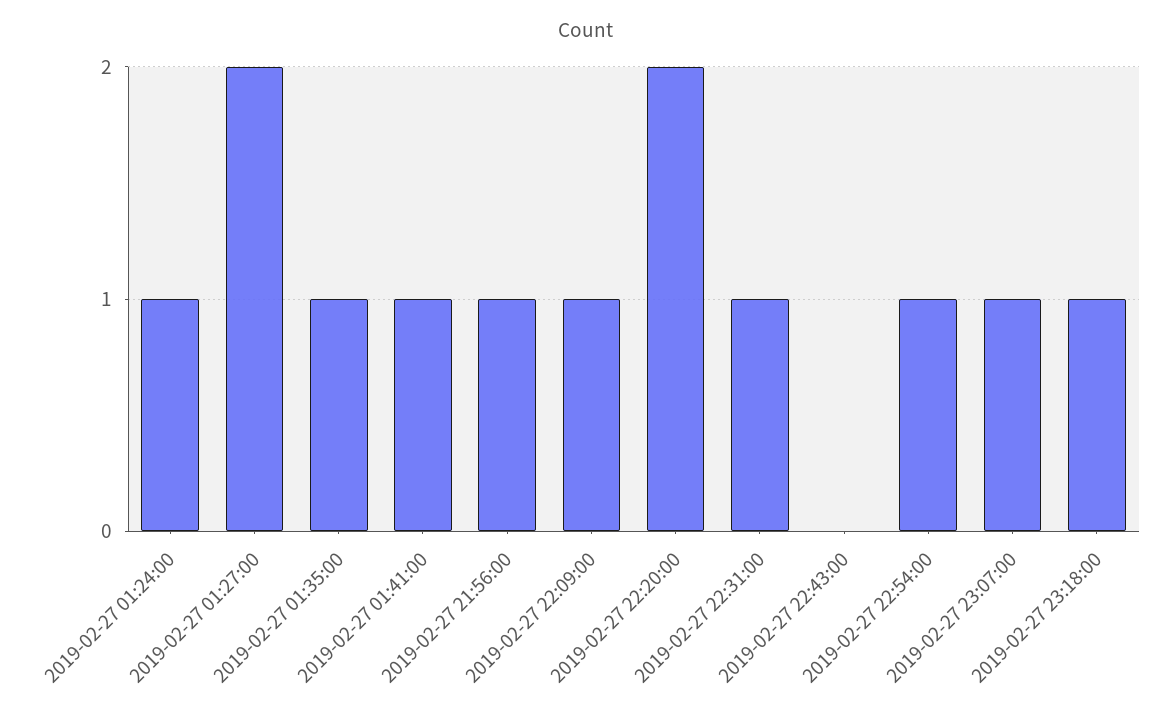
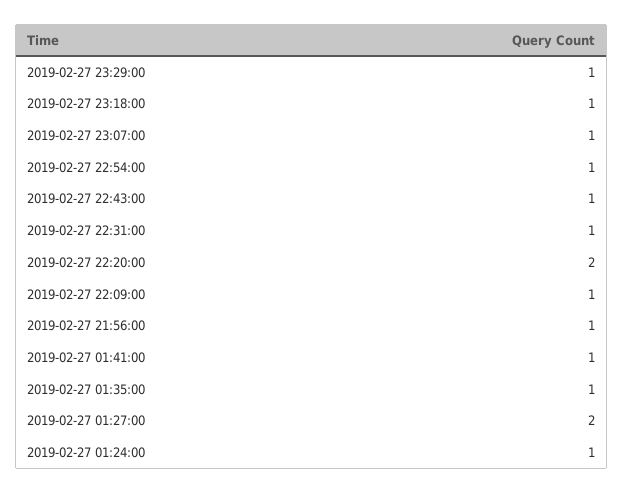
2019-02-27 22:43:00: 0 -> 1
2019-02-27 23:29:00: none -> 1

